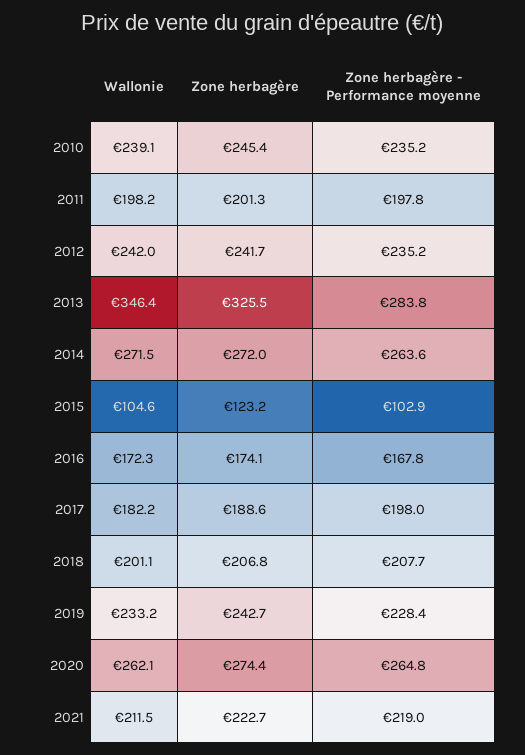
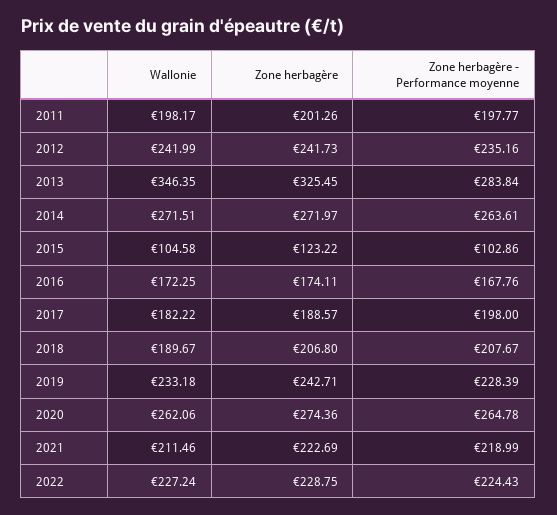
Wallonie, 2010: 239.1 -> none
Zone herbagère, 2010: 245.4 -> none
Zone herbagère - Performance moyenne, 2010: 235.2 -> none
Wallonie, 2018: 201.1 -> 189.67
Wallonie, 2022: none -> 227.24
Zone herbagère, 2022: none -> 228.75
Zone herbagère - Performance moyenne, 2022: none -> 224.43

